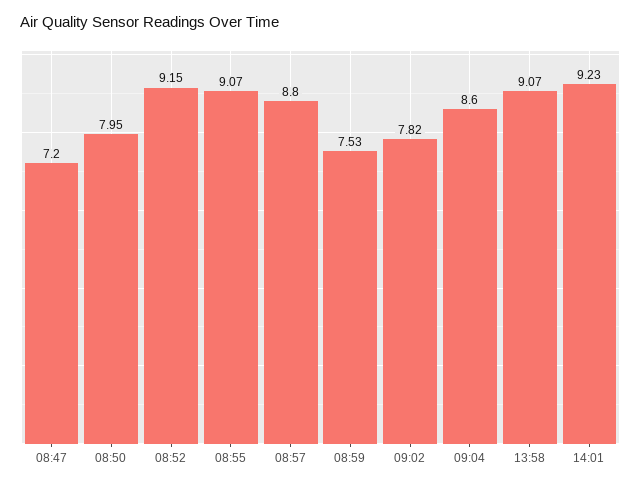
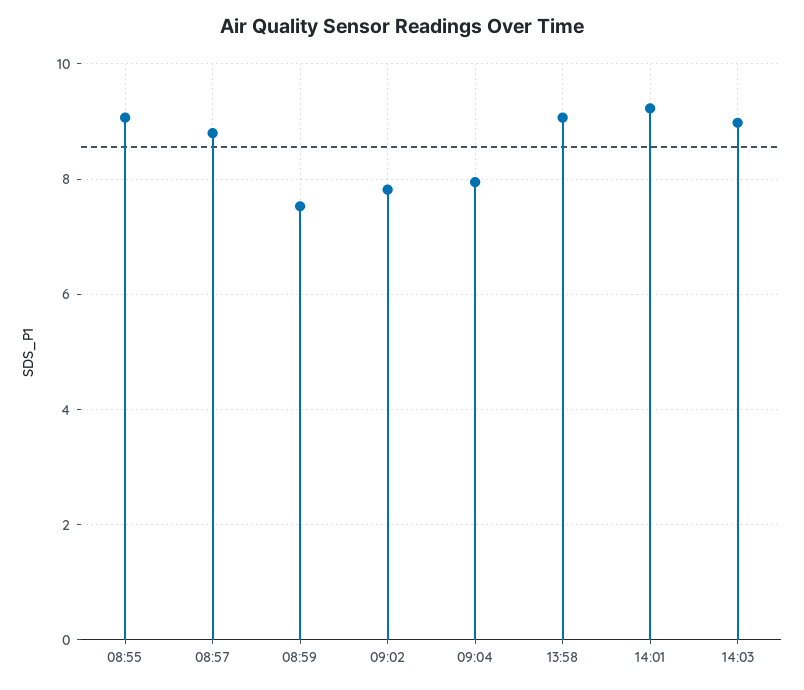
08:47: 7.2 -> none
08:50: 7.95 -> none
08:52: 9.15 -> none
09:04: 8.6 -> 8
14:03: none -> 9

